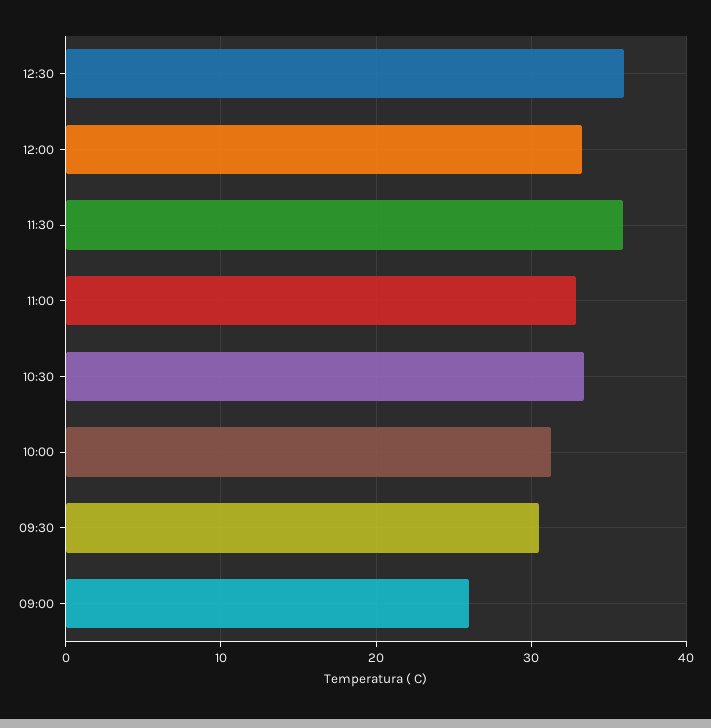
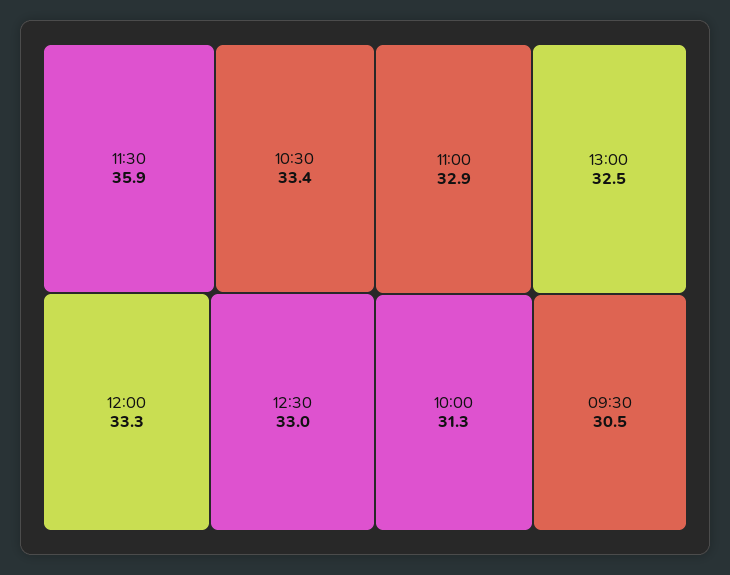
12:30: 36 -> 33
09:00: 26 -> none
13:00: none -> 32.5

